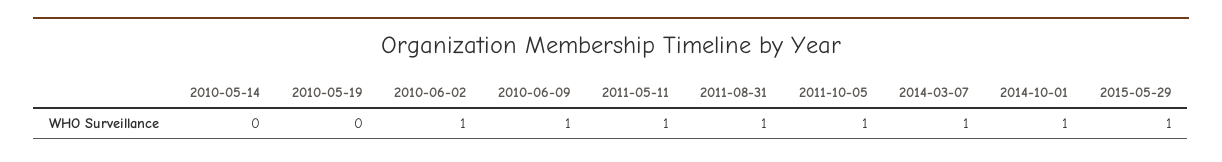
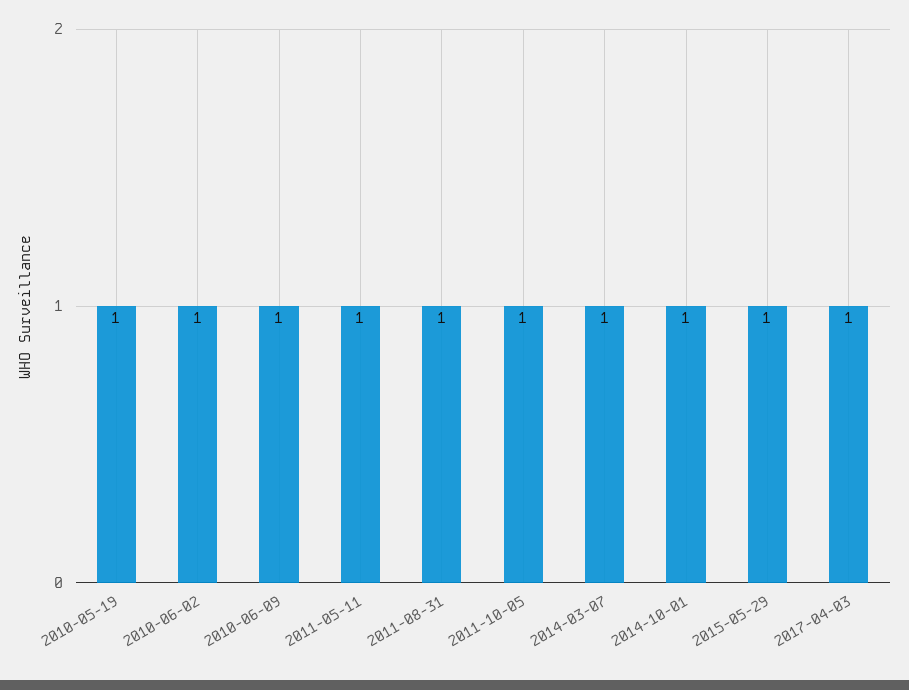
2010-05-14: 0 -> none
2010-05-19: 0 -> 1
2017-04-03: none -> 1

